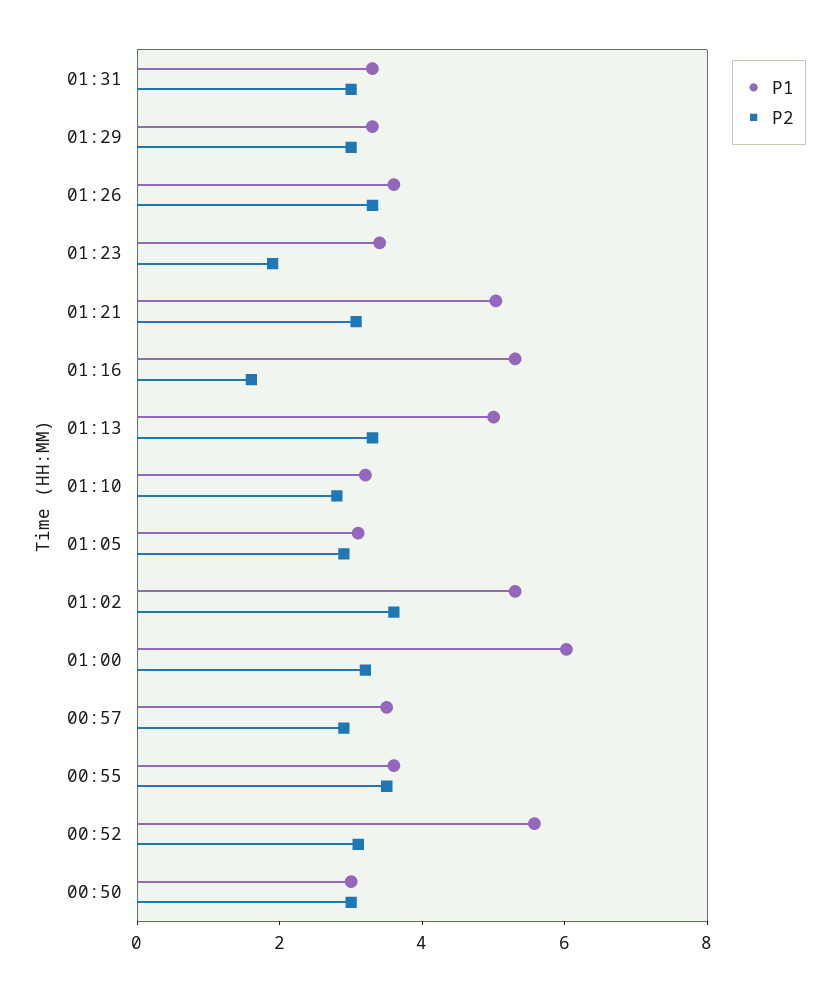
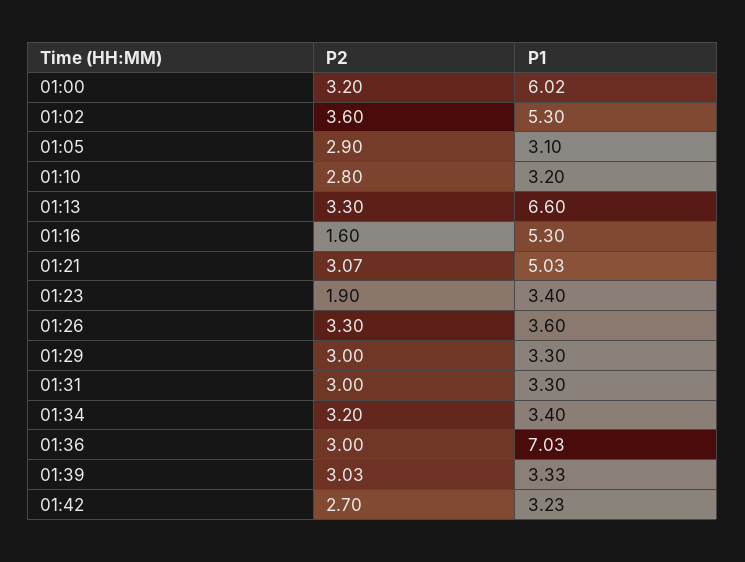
P1, 01:13: 5 -> 6.6
P1, 00:57: 3.5 -> none
P2, 00:57: 3 -> none
P1, 00:55: 3.5 -> none
P2, 00:55: 3.5 -> none
P1, 00:52: 5.5 -> none
P2, 00:52: 3 -> none
P1, 00:50: 3 -> none
P2, 00:50: 3 -> none
P2, 01:34: none -> 3.2
P1, 01:34: none -> 3.4
P2, 01:36: none -> 3
P1, 01:36: none -> 7.03
P2, 01:39: none -> 3.03
P1, 01:39: none -> 3.33
P2, 01:42: none -> 2.7
P1, 01:42: none -> 3.23

